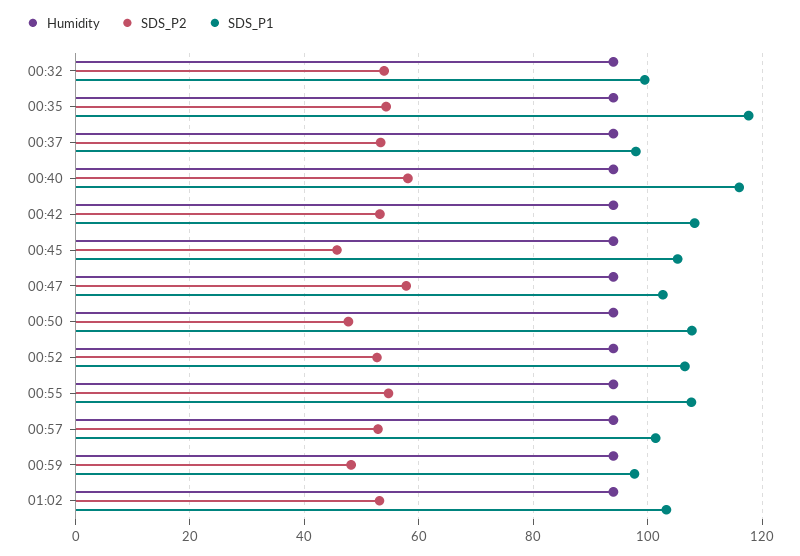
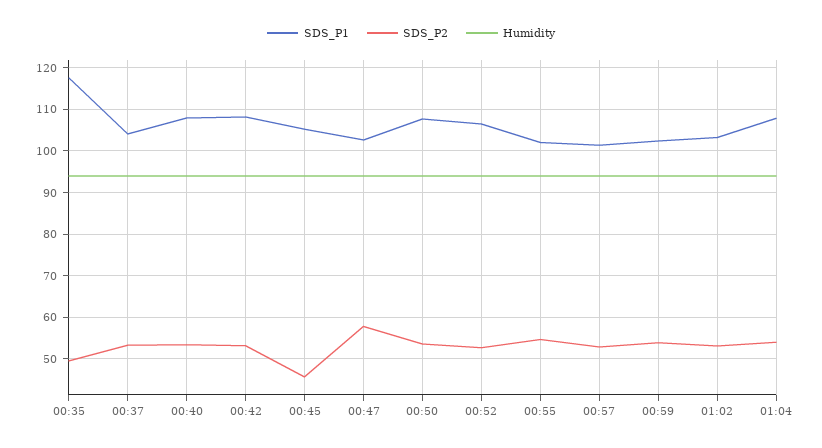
Humidity, 00:32: 94 -> none
SDS_P2, 00:32: 54 -> none
SDS_P1, 00:32: 100 -> none
SDS_P2, 00:35: 54 -> 50
SDS_P1, 00:37: 98 -> 104
SDS_P2, 00:40: 58 -> 54
SDS_P1, 00:40: 116 -> 108
SDS_P2, 00:50: 48 -> 54
SDS_P1, 00:55: 108 -> 102
SDS_P2, 00:59: 48 -> 54
SDS_P1, 00:59: 98 -> 102
SDS_P1, 01:04: none -> 108
SDS_P2, 01:04: none -> 54
Humidity, 01:04: none -> 94

